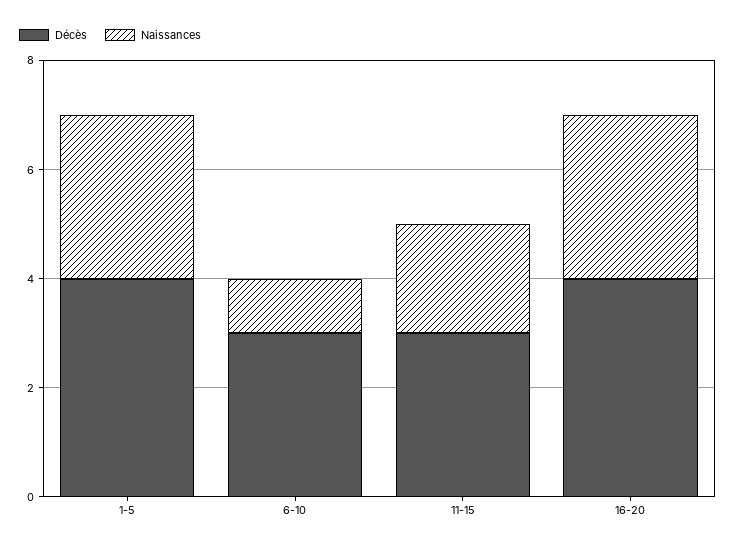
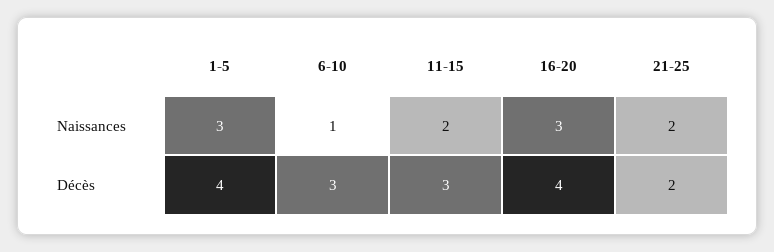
Naissances, 21-25: none -> 2
Décès, 21-25: none -> 2

